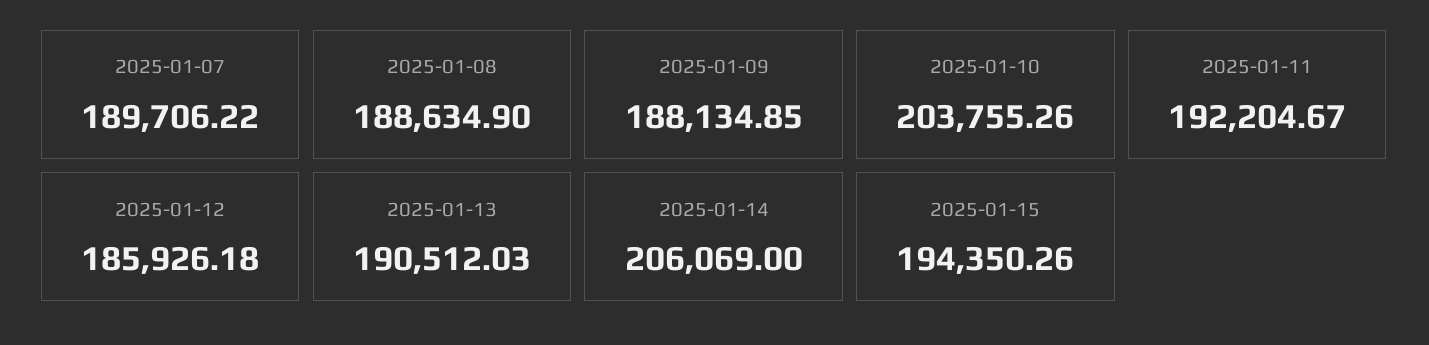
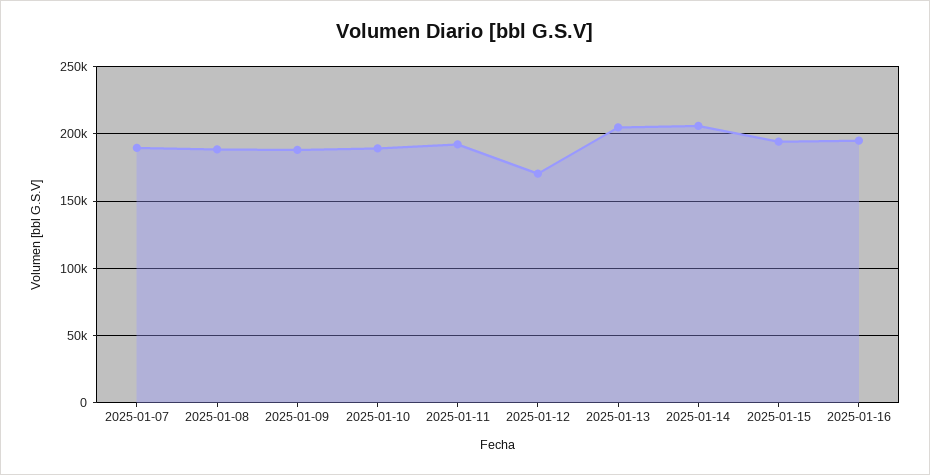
2025-01-10: 203755.26 -> 190000
2025-01-12: 185926.18 -> 170000
2025-01-13: 190512.03 -> 205000
2025-01-16: none -> 195000

